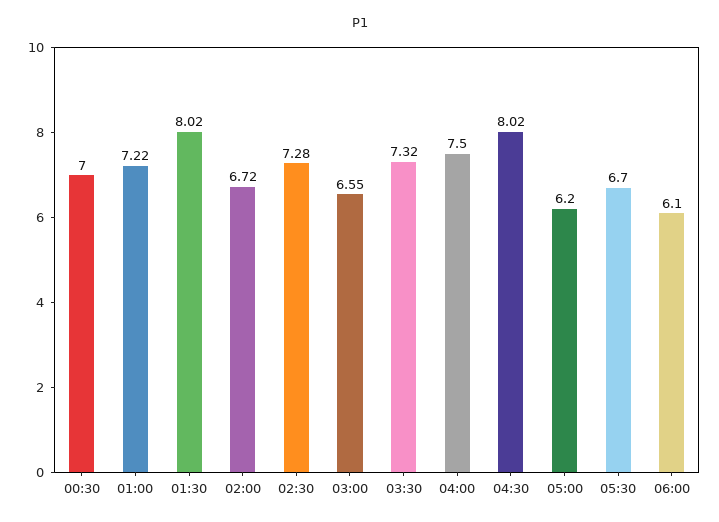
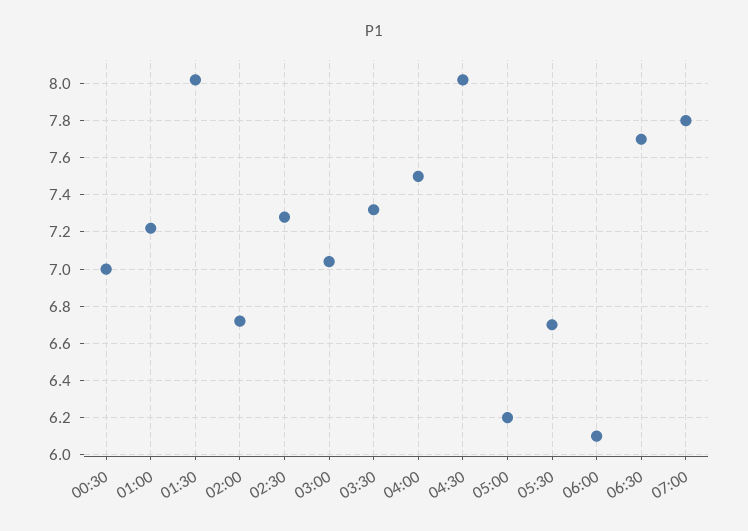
03:00: 6.55 -> 7.05
06:30: none -> 7.7
07:00: none -> 7.8

